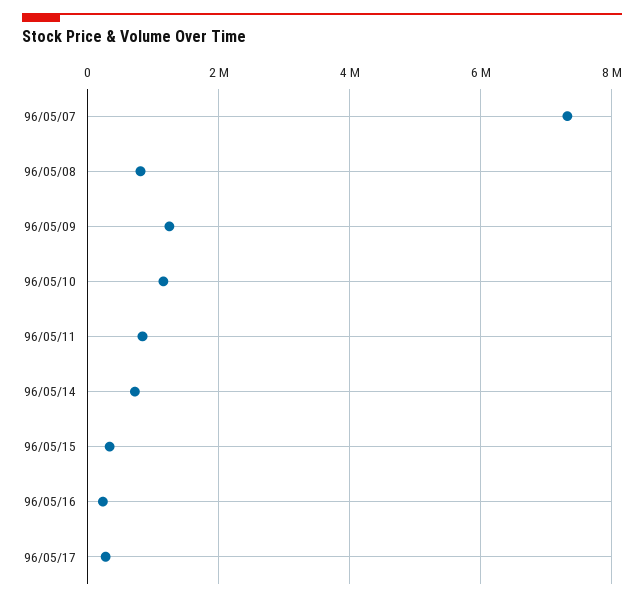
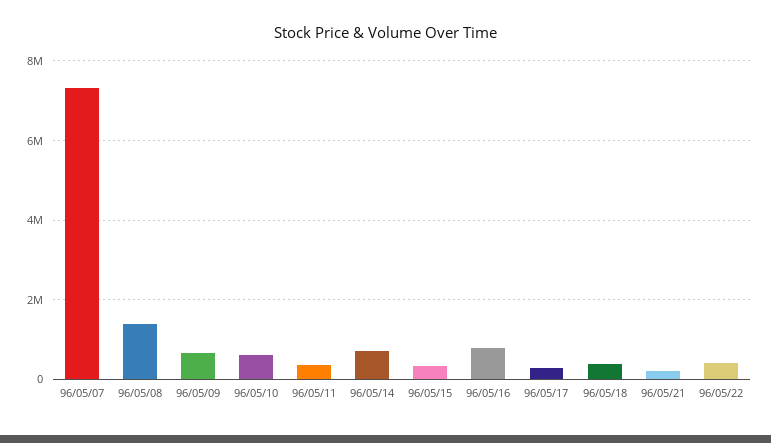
96/05/08: 800000 -> 1400000
96/05/09: 1200000 -> 600000
96/05/10: 1200000 -> 600000
96/05/11: 800000 -> 400000
96/05/16: 200000 -> 800000
96/05/18: none -> 400000
96/05/21: none -> 200000
96/05/22: none -> 400000

